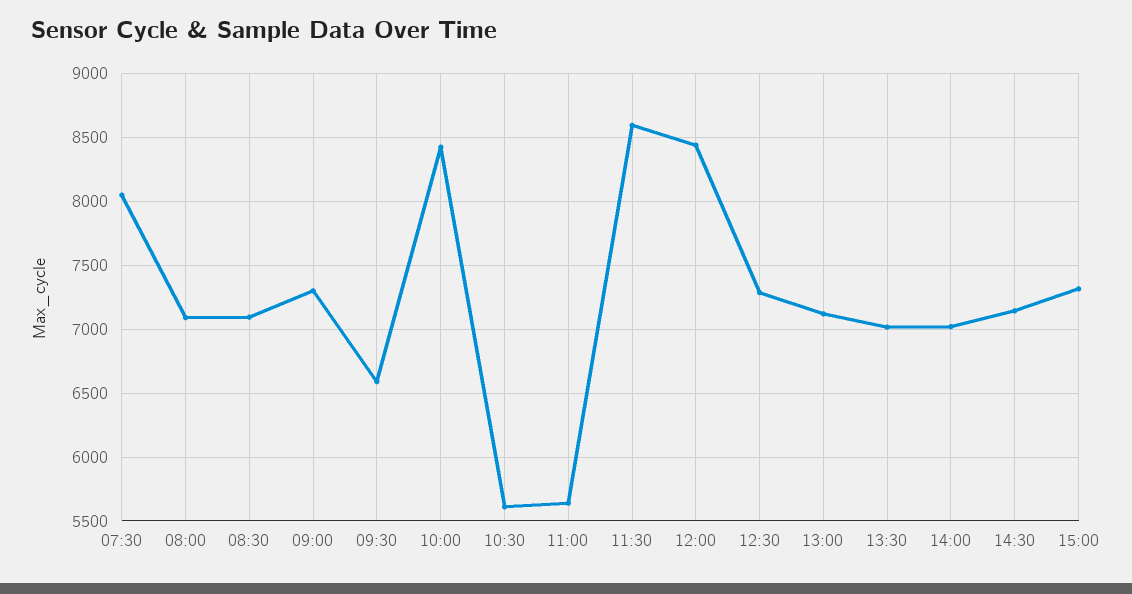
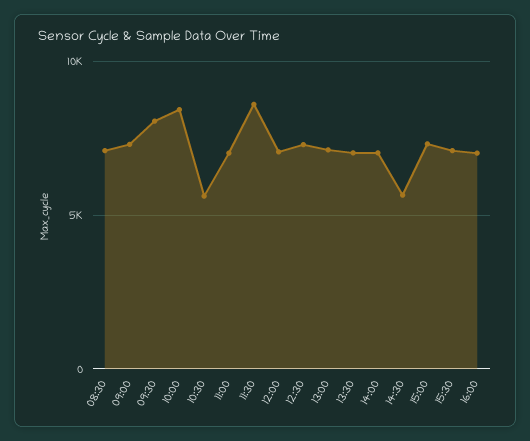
07:30: 8050 -> none
08:00: 7100 -> none
09:30: 6600 -> 8000
11:00: 5650 -> 7000
12:00: 8450 -> 7000
14:30: 7150 -> 5500
15:30: none -> 7000
16:00: none -> 7000

